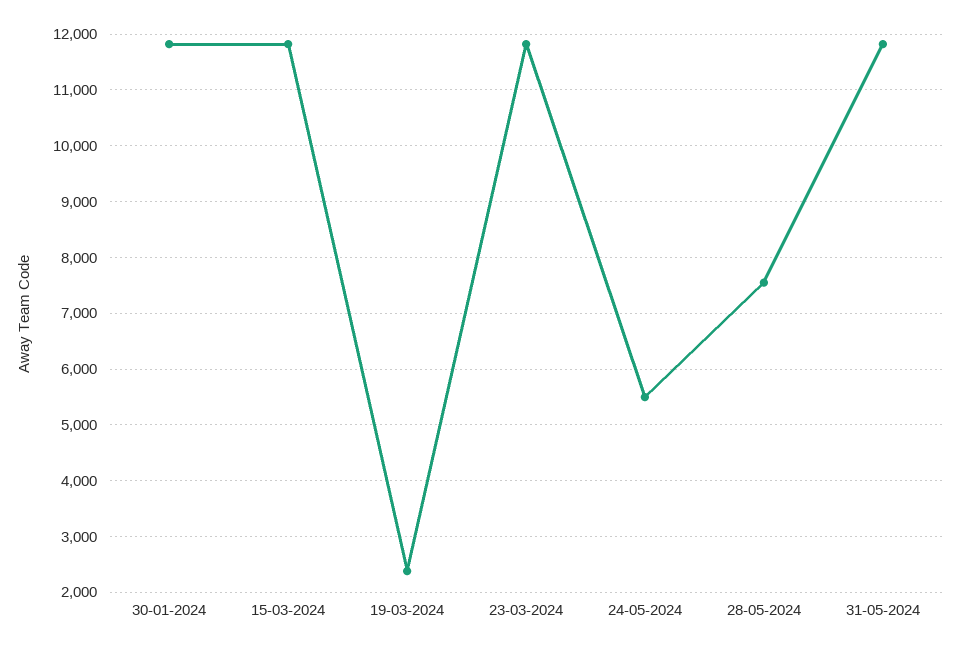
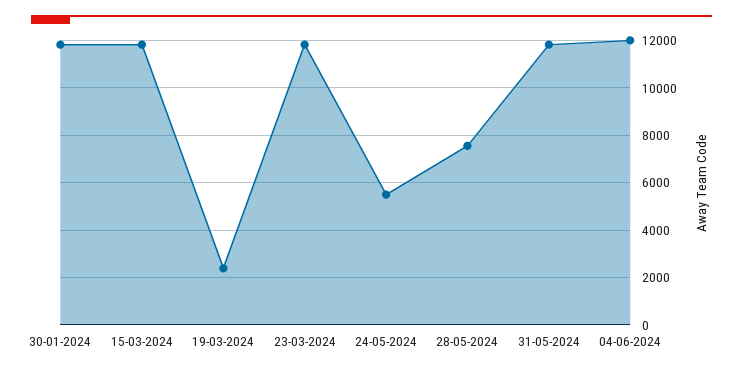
04-06-2024: none -> 12000

